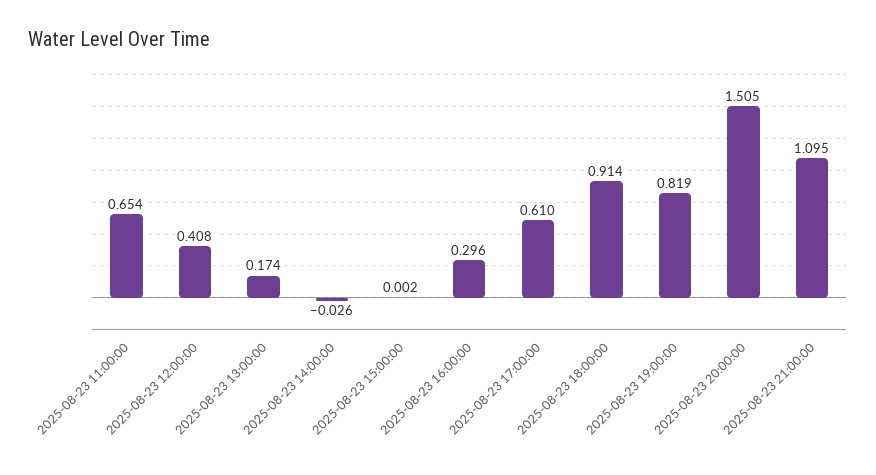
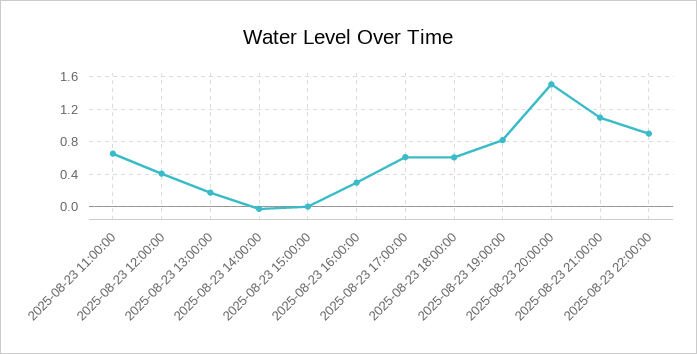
2025-08-23 18:00:00: 0.914 -> 0.6
2025-08-23 22:00:00: none -> 0.9

